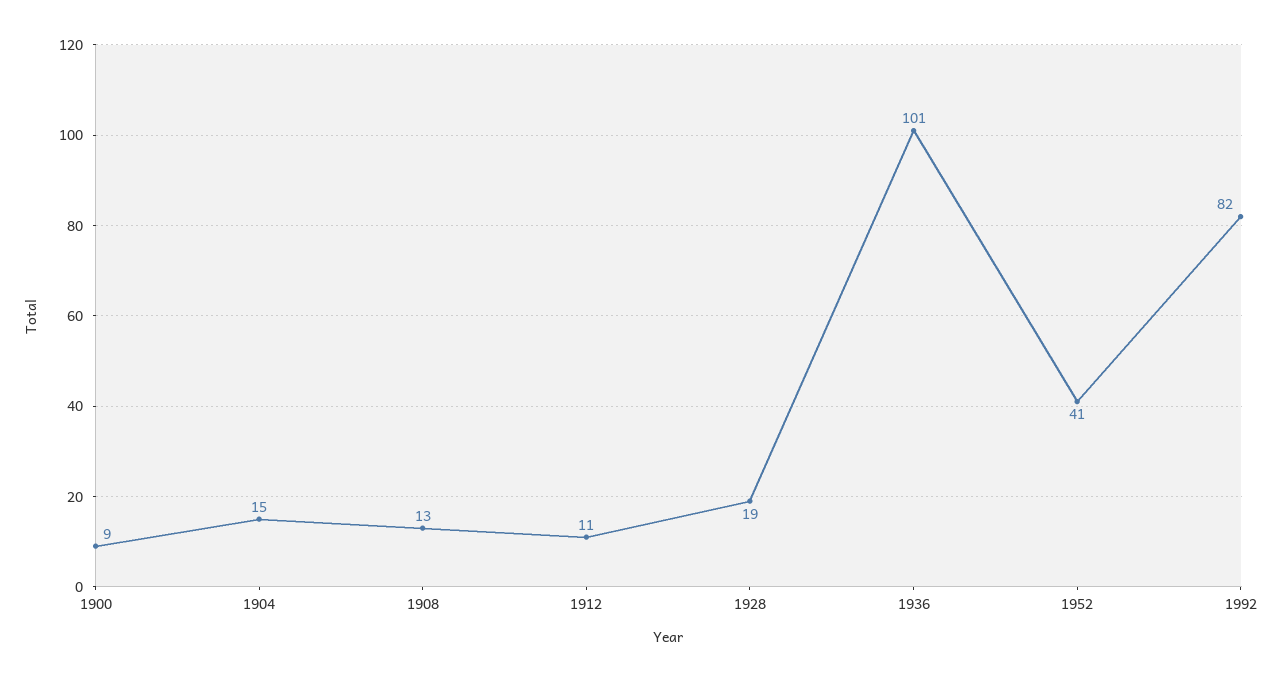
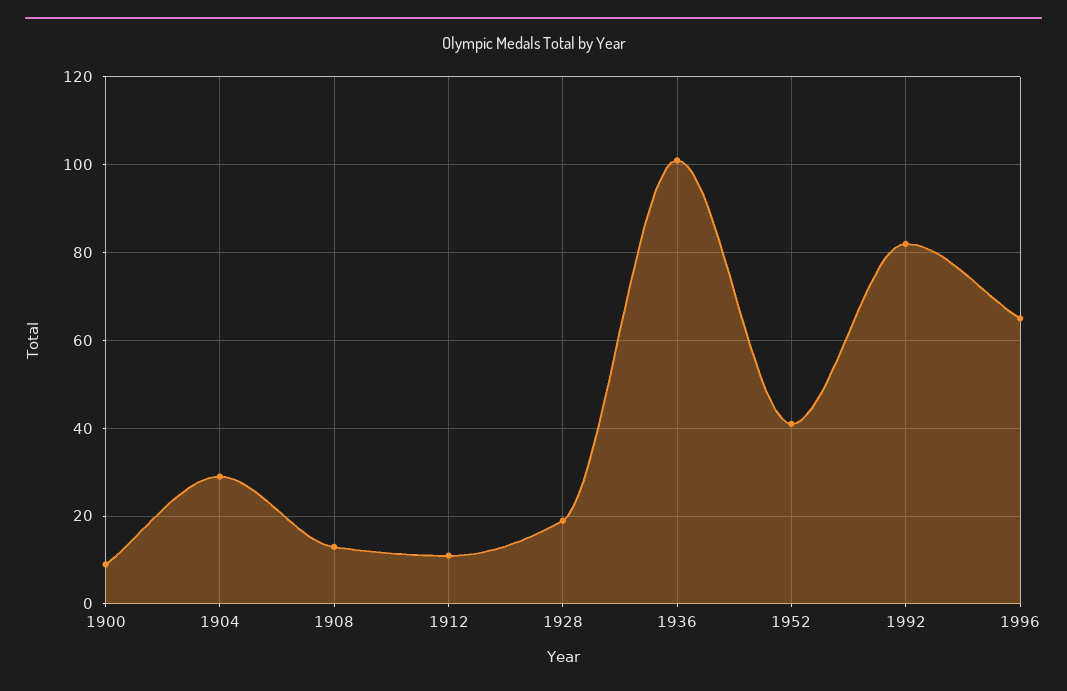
1904: 15 -> 30
1996: none -> 65

